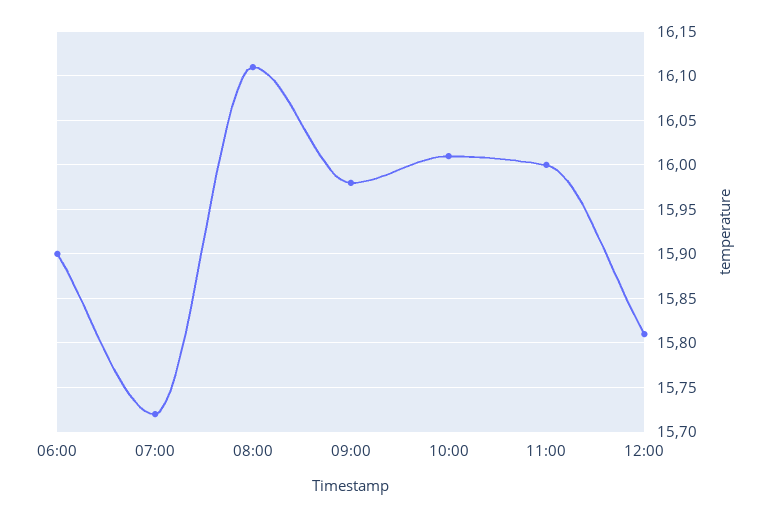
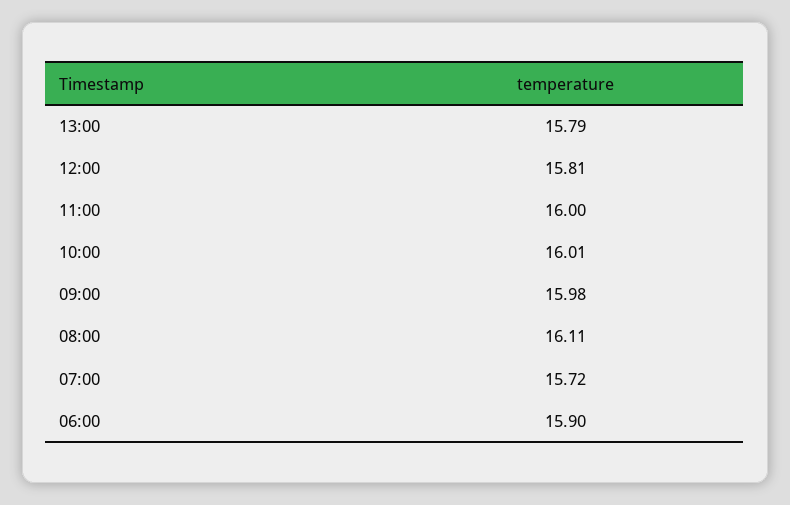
13:00: none -> 15.79

